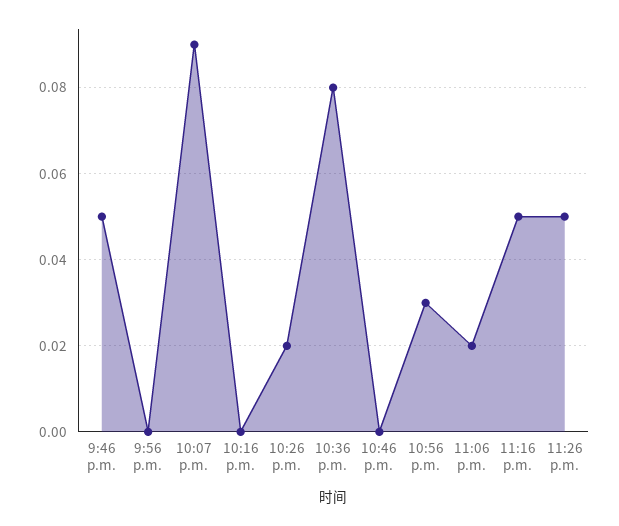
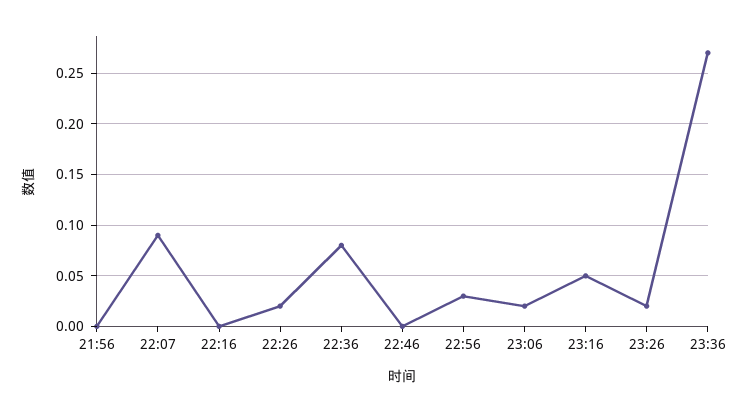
9:46 p.m.: 0.05 -> none
11:26 p.m.: 0.05 -> 0.02
23:36: none -> 0.27

